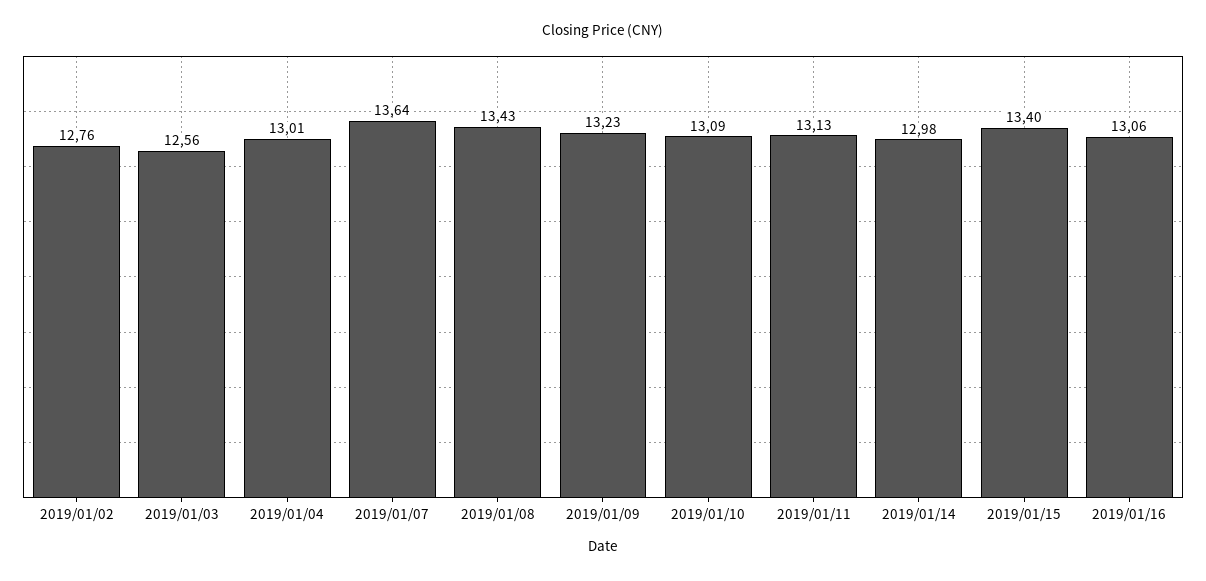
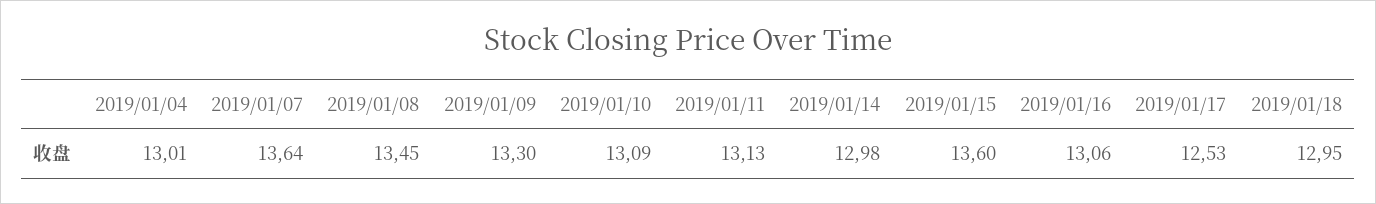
2019/01/02: 12.76 -> none
2019/01/03: 12.56 -> none
2019/01/08: 13.43 -> 13.45
2019/01/09: 13.23 -> 13.3
2019/01/15: 13.4 -> 13.6
2019/01/17: none -> 12.53
2019/01/18: none -> 12.95

